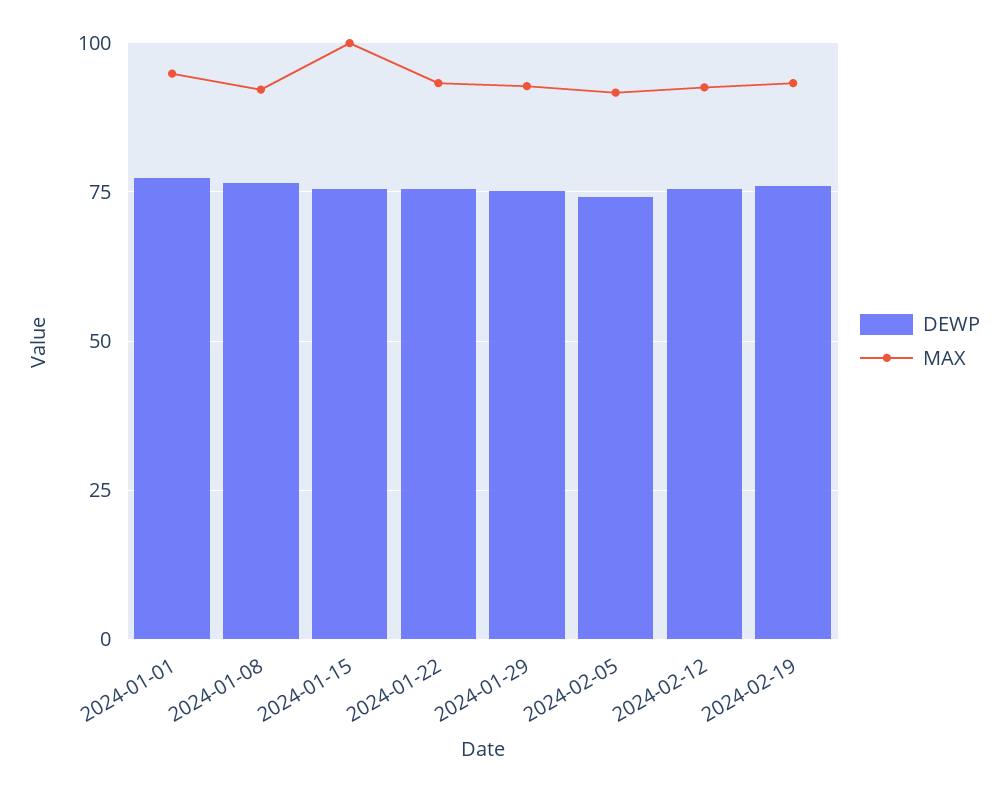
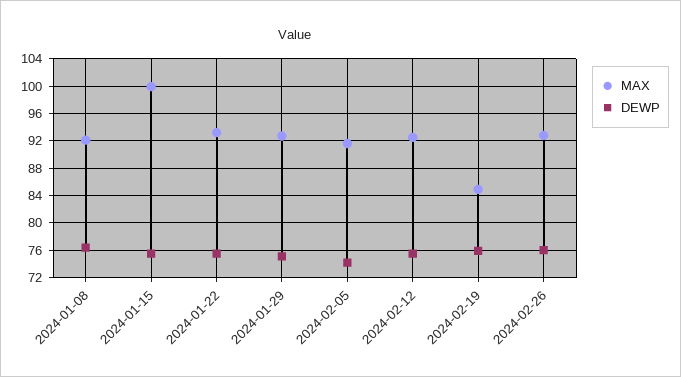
DEWP, 2024-01-01: 77.5 -> none
MAX, 2024-01-01: 95 -> none
MAX, 2024-02-19: 92.5 -> 85
MAX, 2024-02-26: none -> 93
DEWP, 2024-02-26: none -> 76

